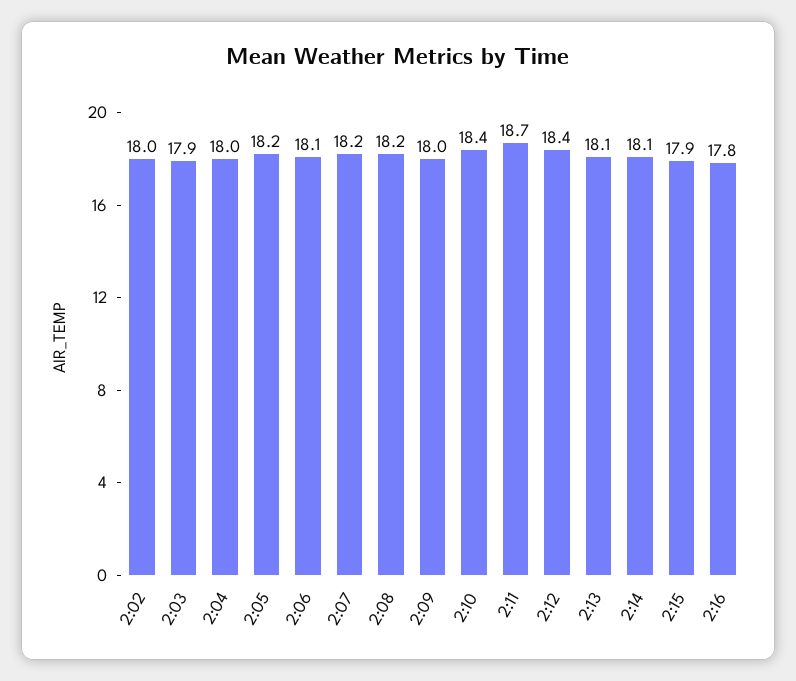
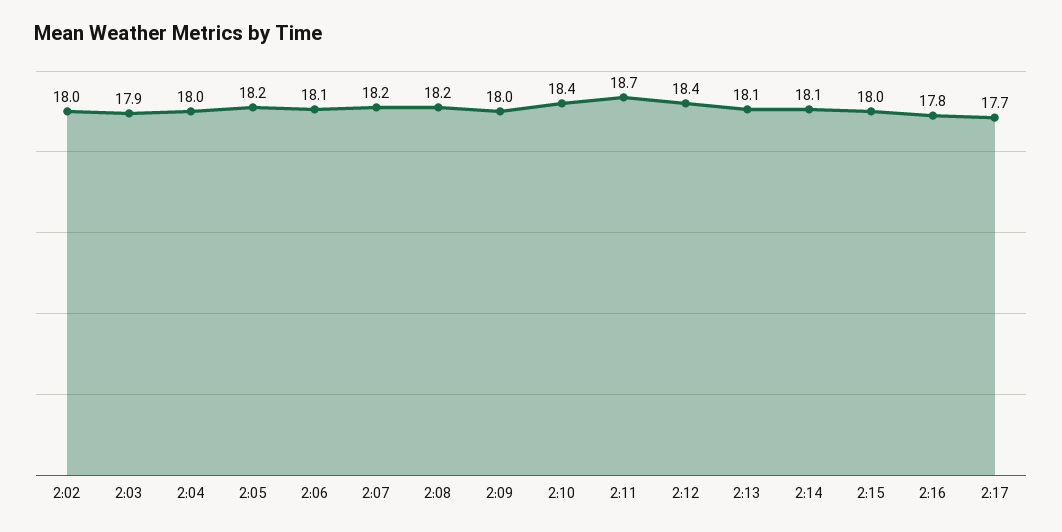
2:15: 17.9 -> 18
2:17: none -> 17.7

